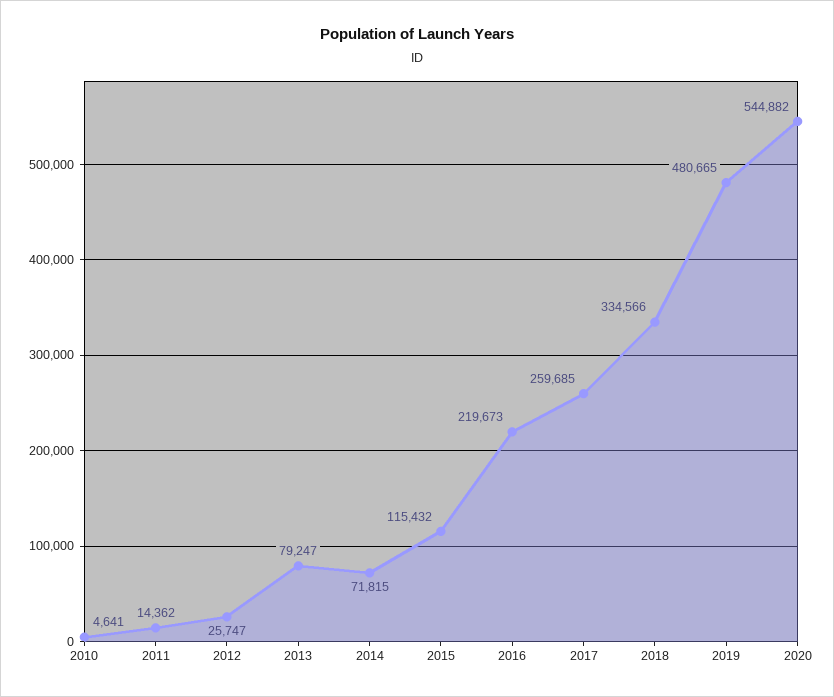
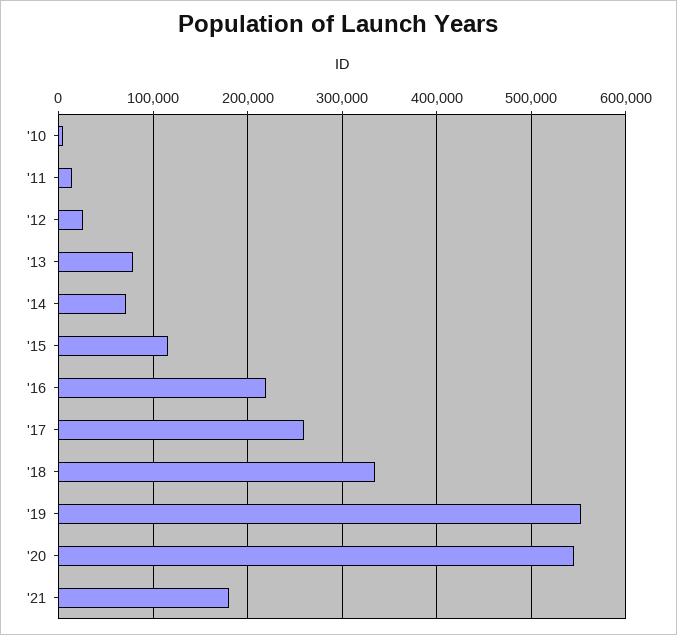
2019: 480665 -> 550000
'21: none -> 180000

